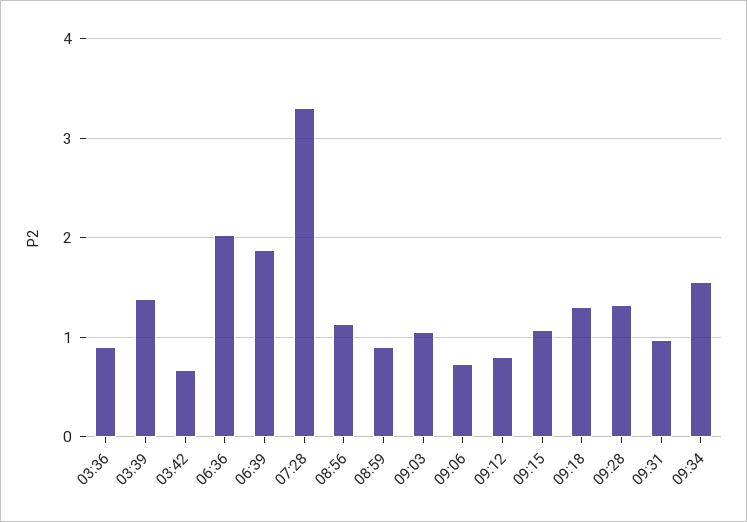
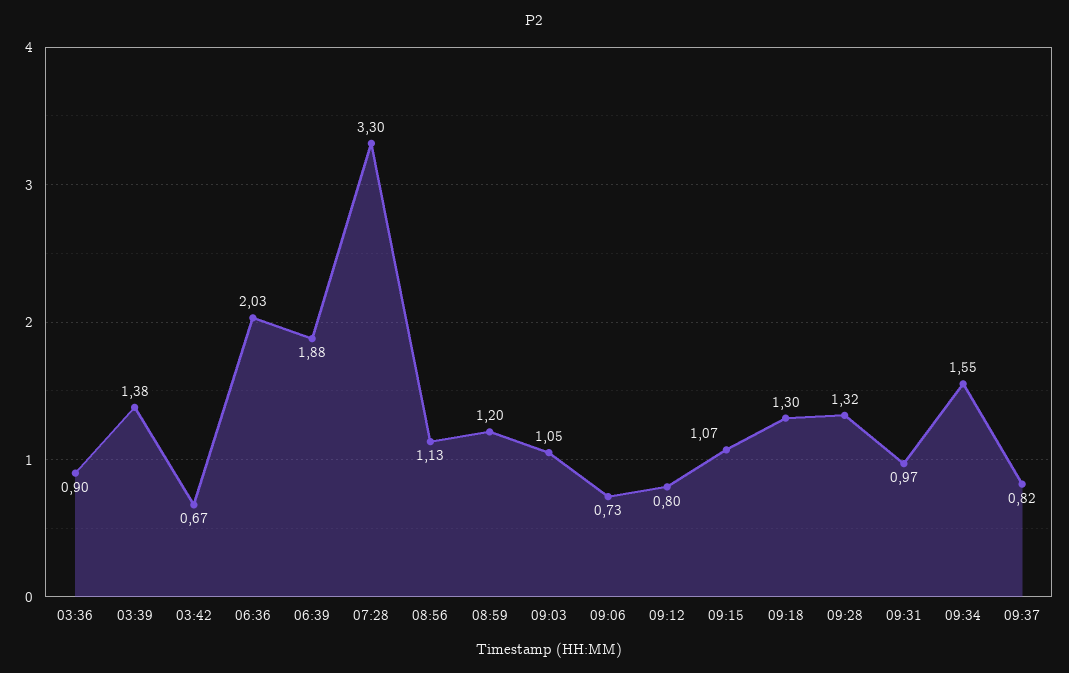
08:59: 0.9 -> 1.2
09:37: none -> 0.82

